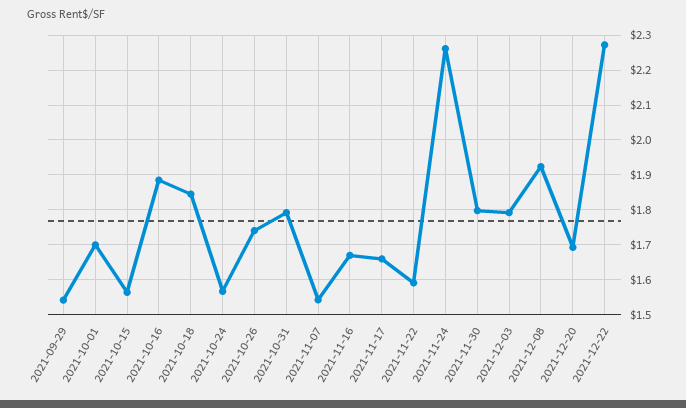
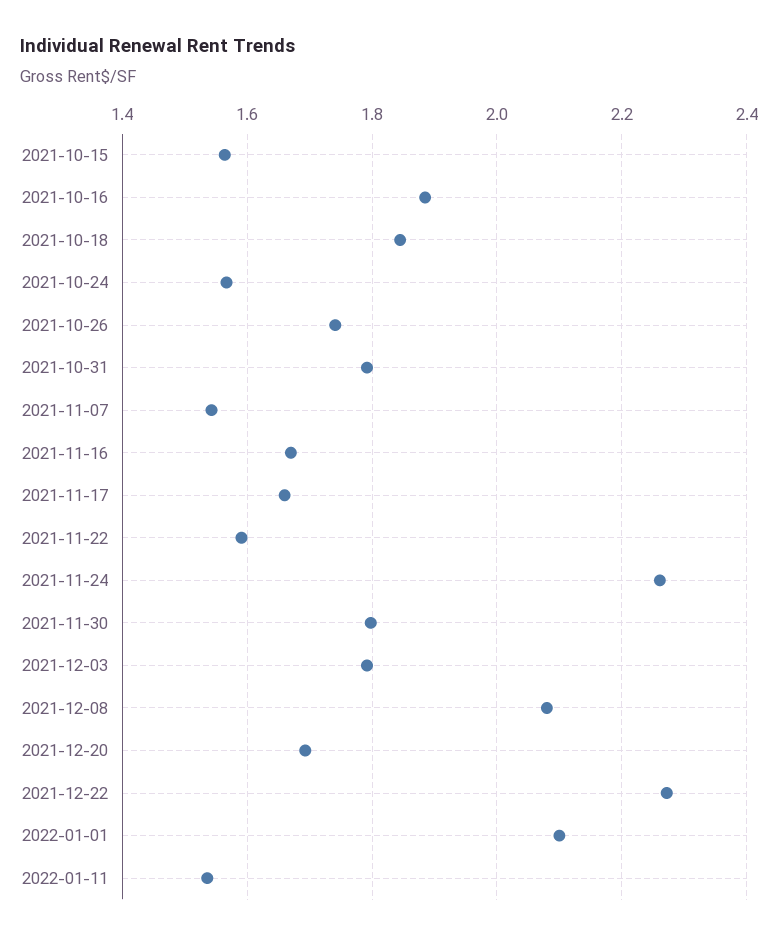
2021-09-29: 1.54 -> none
2021-10-01: 1.7 -> none
2021-12-08: 1.92 -> 2.08
2022-01-01: none -> 2.1
2022-01-11: none -> 1.54

